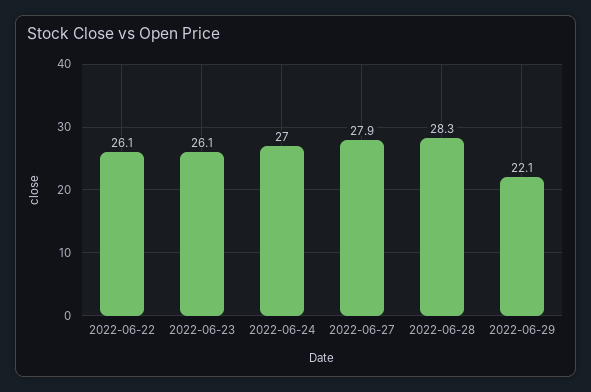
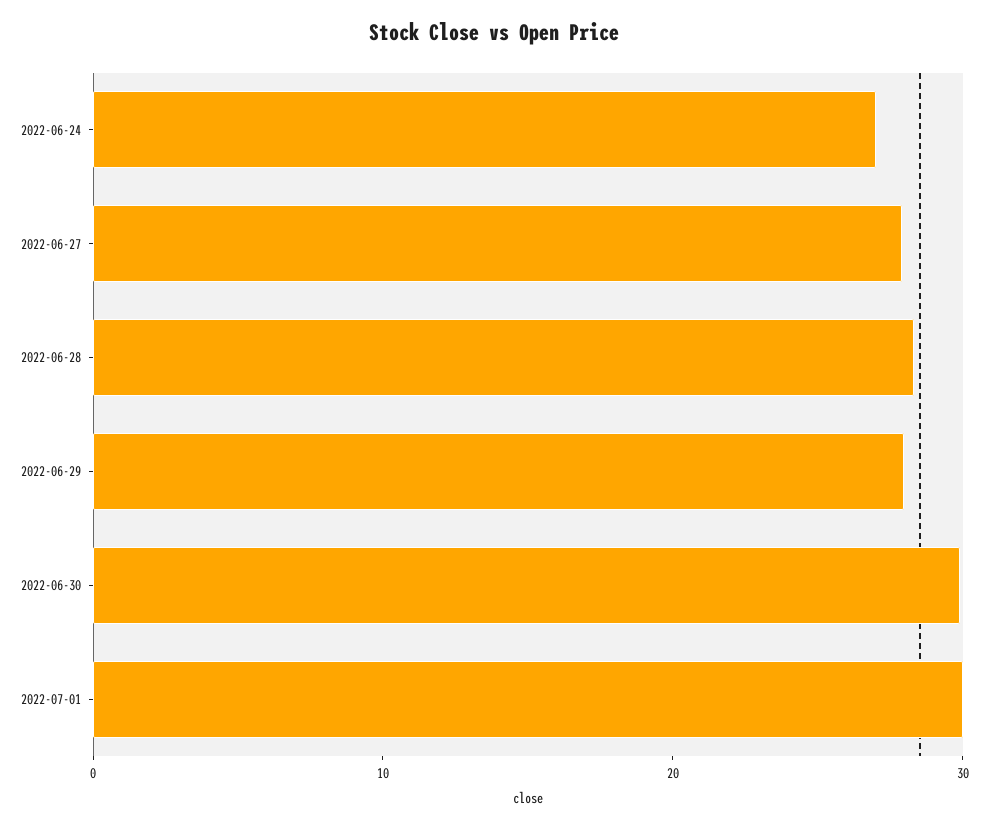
2022-06-22: 26.1 -> none
2022-06-23: 26.1 -> none
2022-06-29: 22.1 -> 28
2022-06-30: none -> 30
2022-07-01: none -> 30

